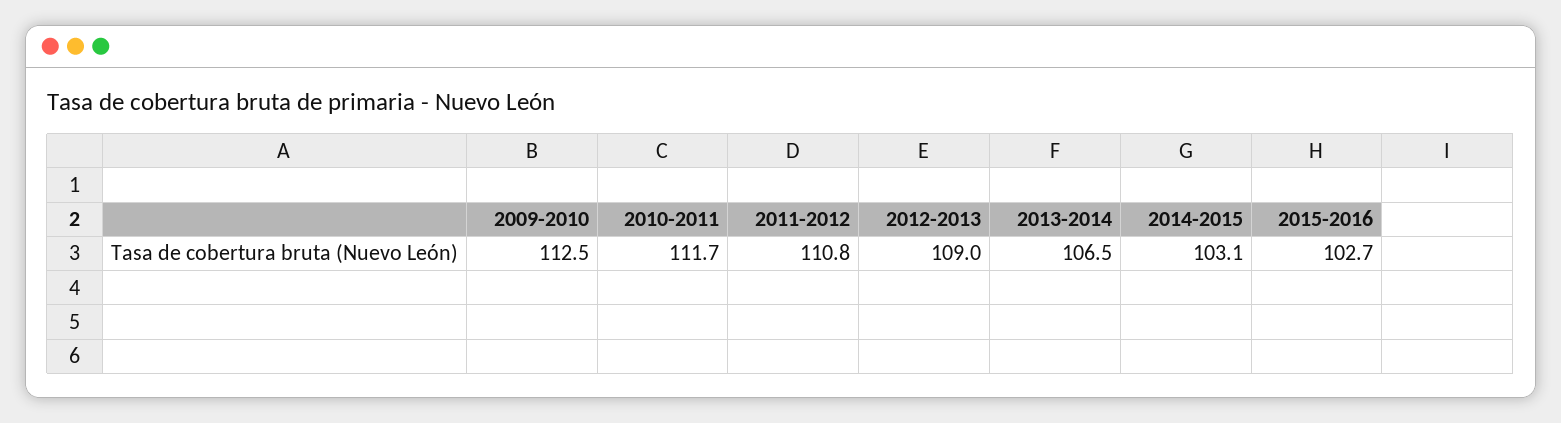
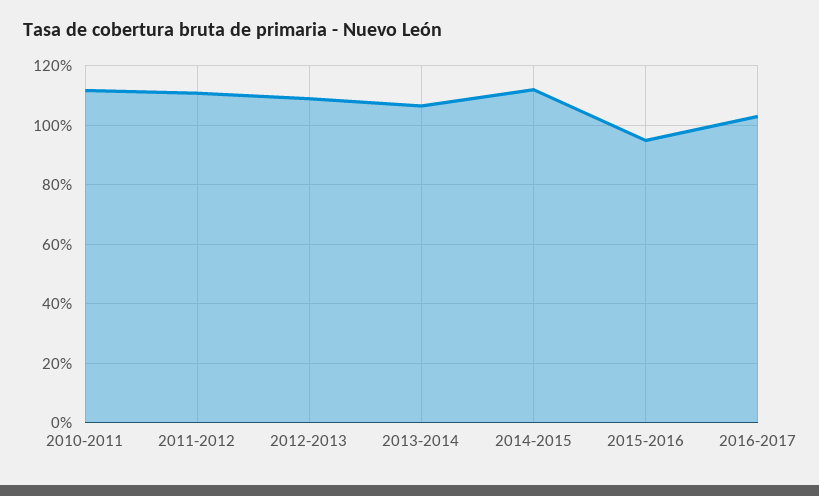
2009-2010: 112.5 -> none
2014-2015: 103.1 -> 112.5
2015-2016: 102.7 -> 95
2016-2017: none -> 102.5

